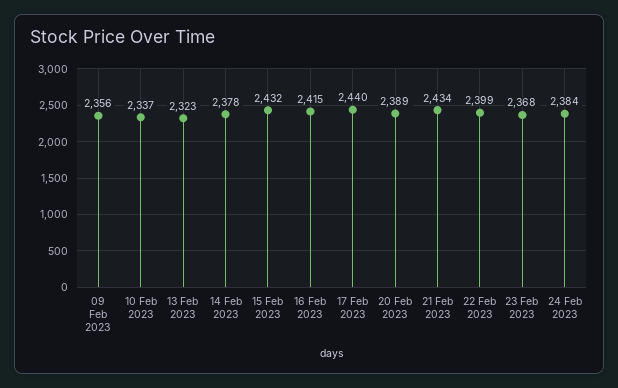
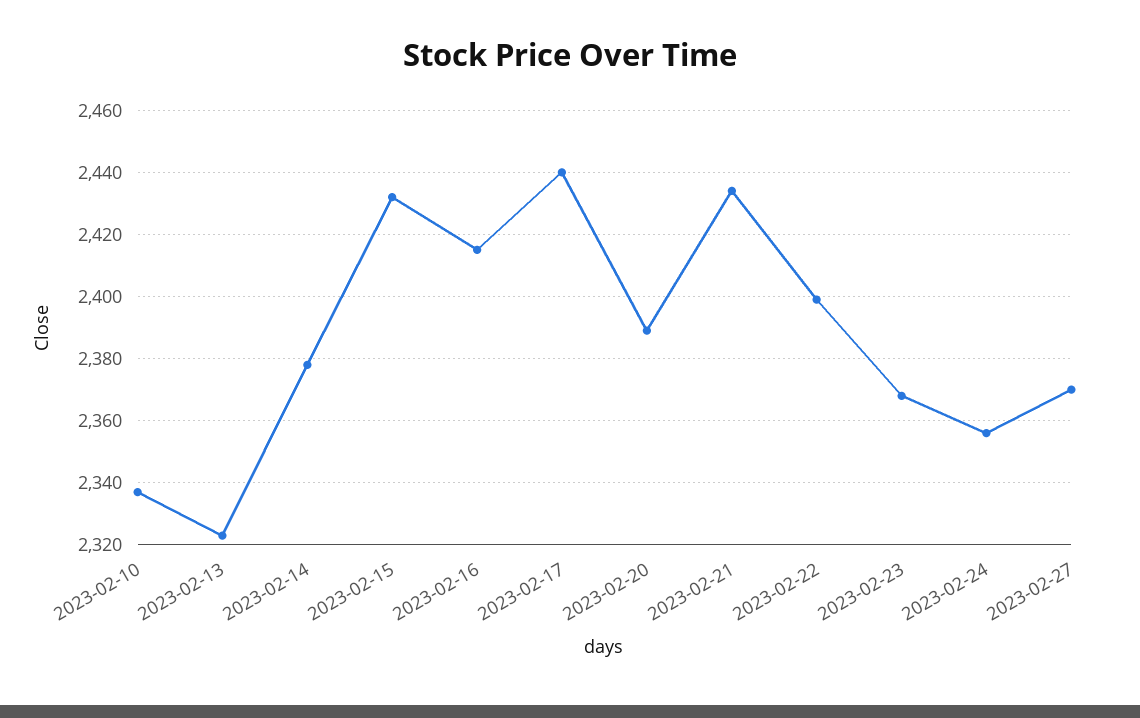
09 Feb 2023: 2356 -> none
24 Feb 2023: 2384 -> 2355
2023-02-27: none -> 2370

